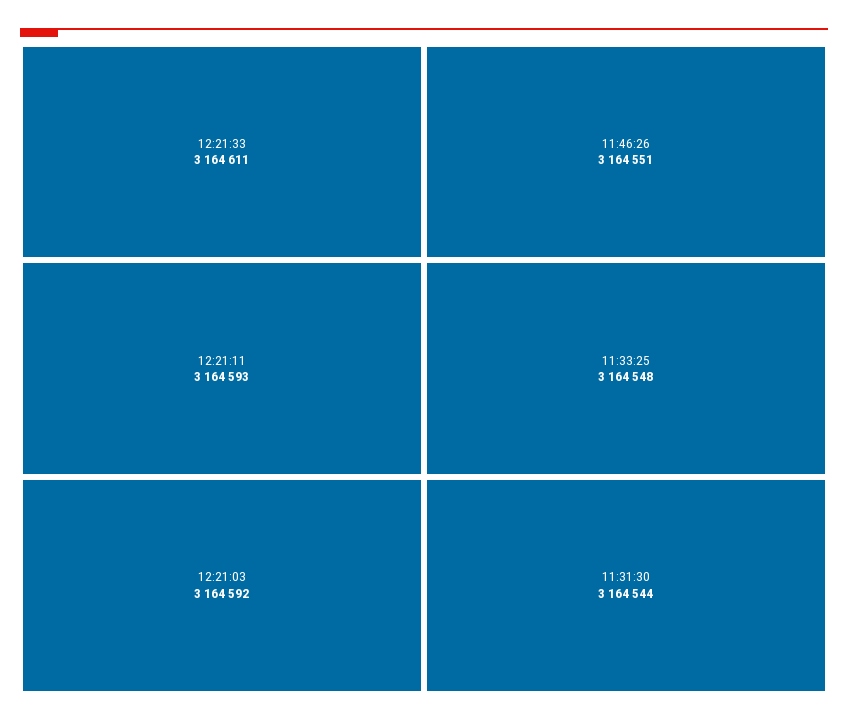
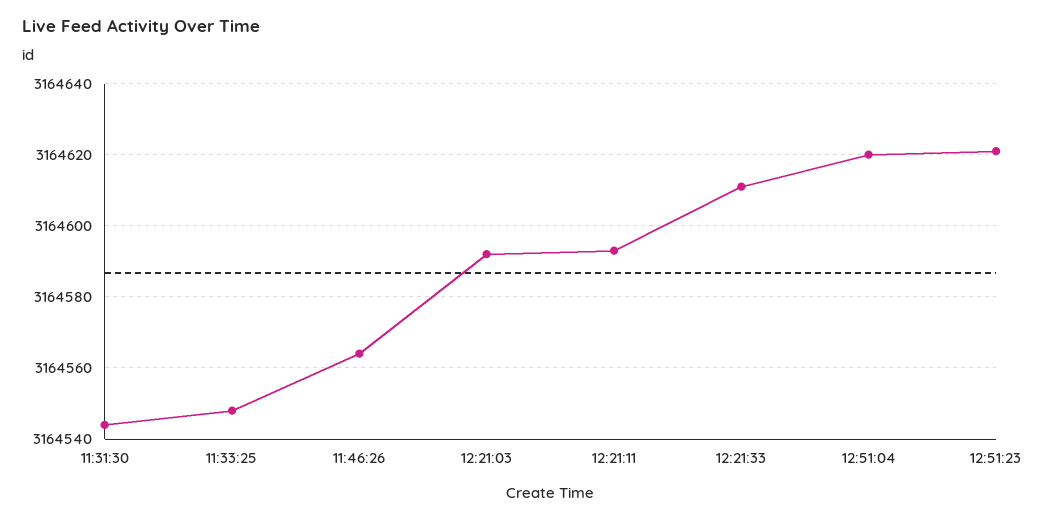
11:46:26: 3164551 -> 3164565
12:51:04: none -> 3164620
12:51:23: none -> 3164620

